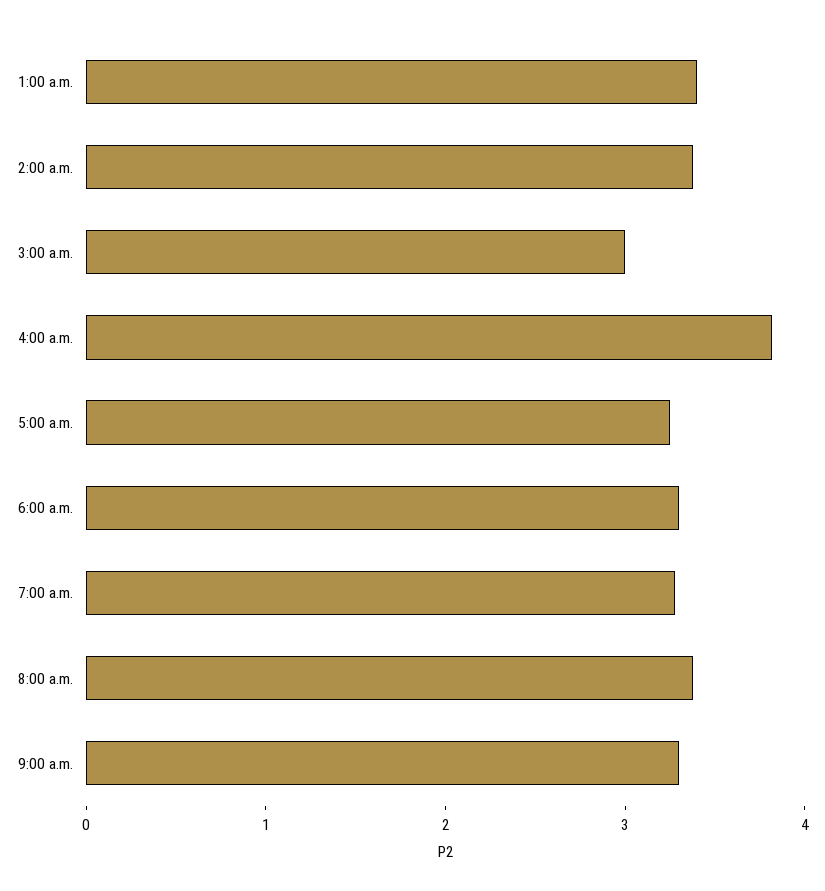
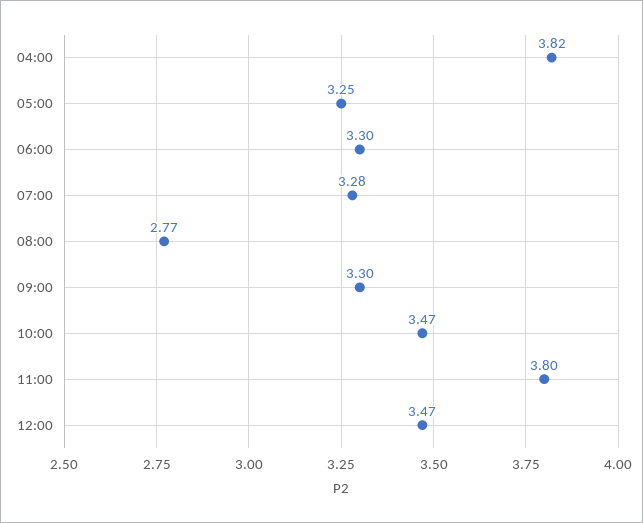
1:00 a.m.: 3.4 -> none
2:00 a.m.: 3.4 -> none
3:00 a.m.: 3 -> none
8:00 a.m.: 3.4 -> 2.77
10:00: none -> 3.47
11:00: none -> 3.8
12:00: none -> 3.47

